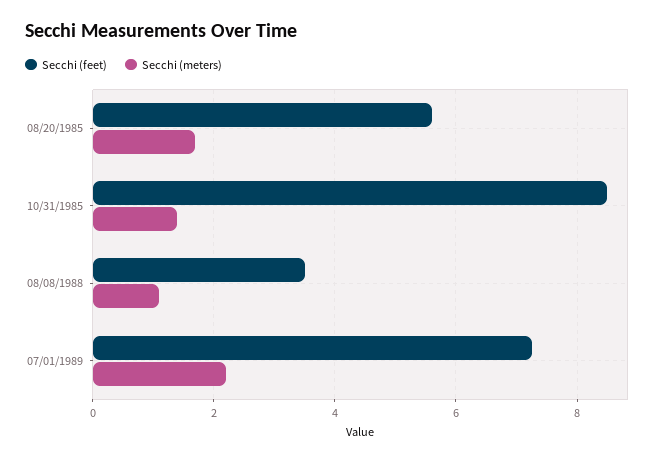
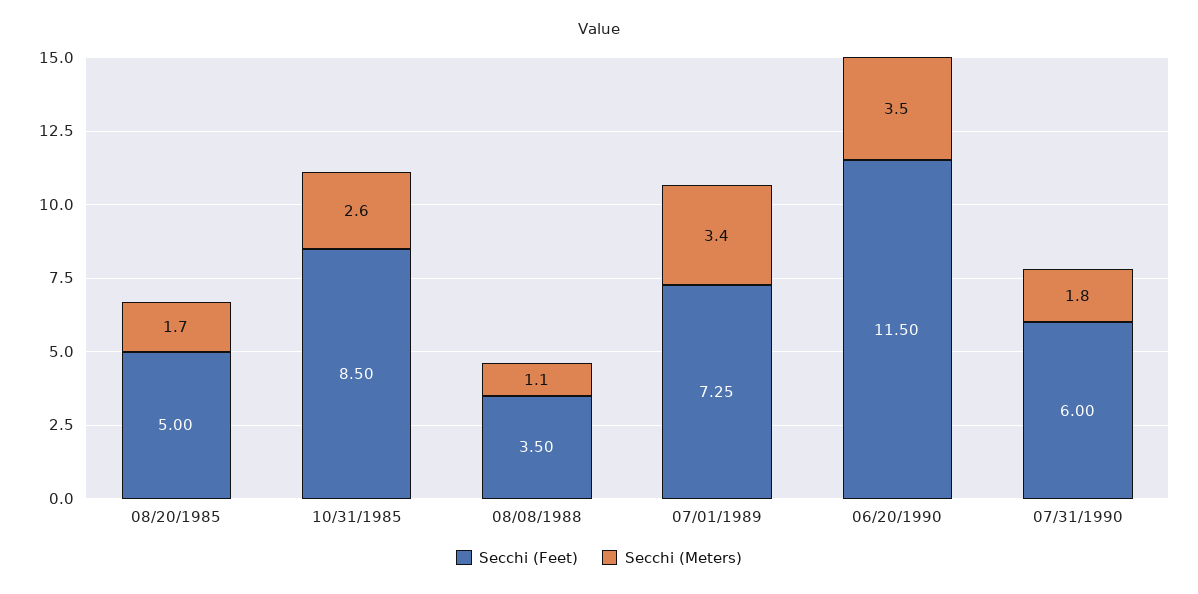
Secchi (feet), 08/20/1985: 5.6 -> 5
Secchi (meters), 10/31/1985: 1.4 -> 2.6
Secchi (meters), 07/01/1989: 2.2 -> 3.4
Secchi (feet), 06/20/1990: none -> 11.5
Secchi (meters), 06/20/1990: none -> 3.5
Secchi (feet), 07/31/1990: none -> 6
Secchi (meters), 07/31/1990: none -> 1.8

